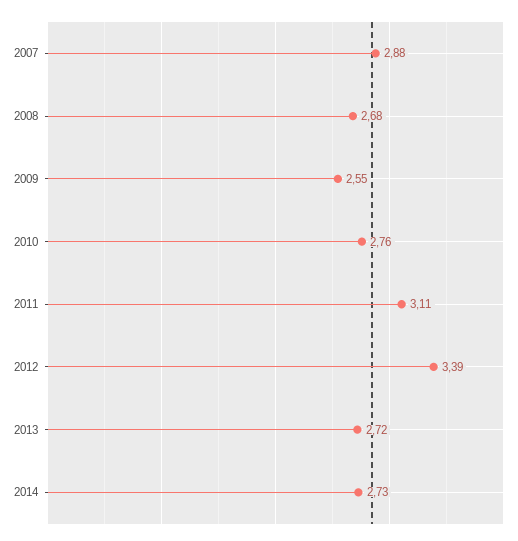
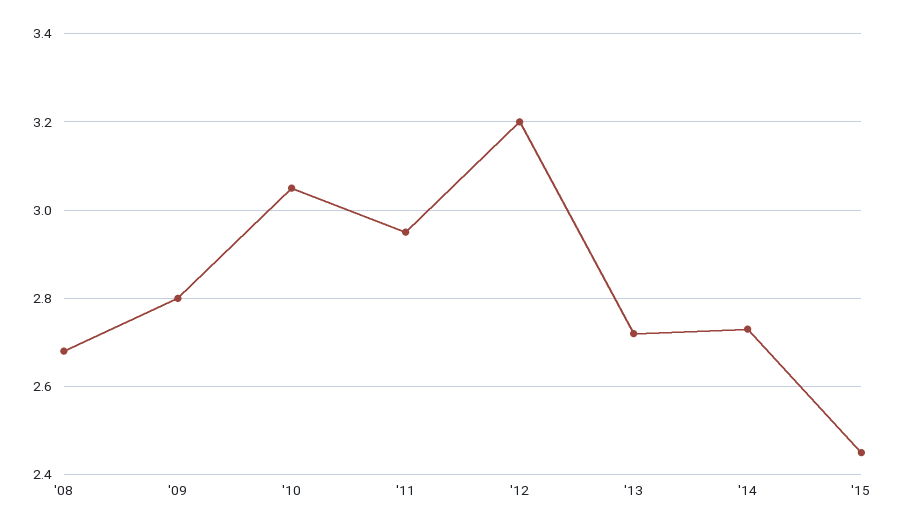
2007: 2.88 -> none
2009: 2.55 -> 2.8
2010: 2.76 -> 3.05
2011: 3.11 -> 2.95
2012: 3.39 -> 3.2
'15: none -> 2.45

